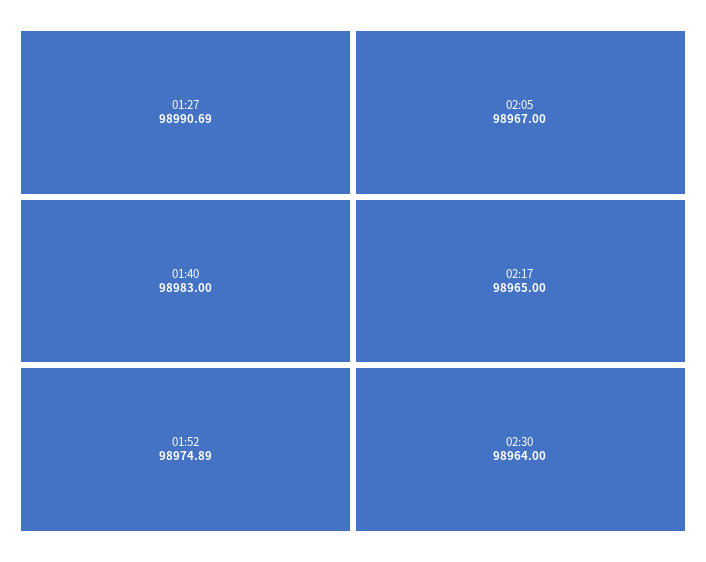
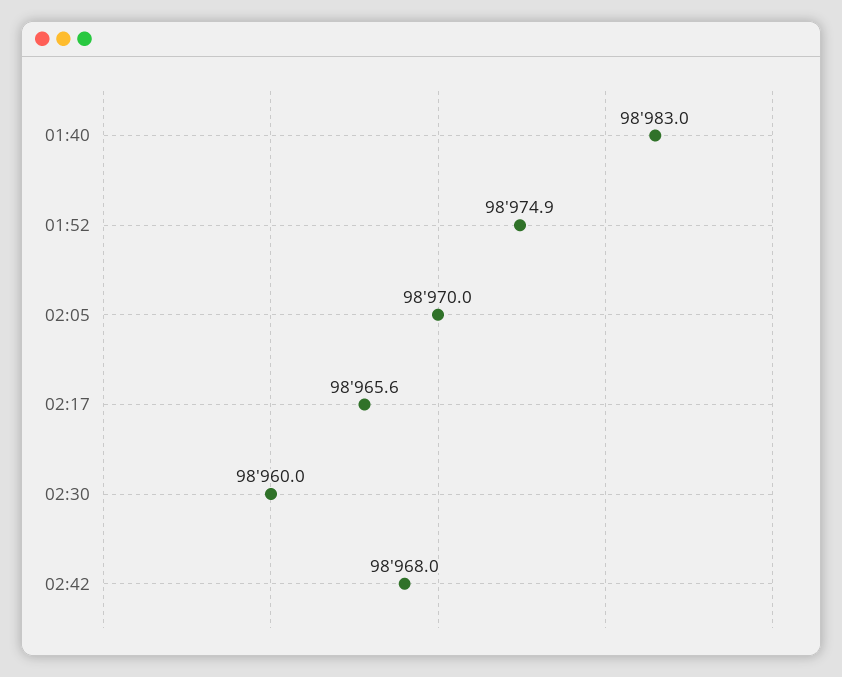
01:27: 98990.69 -> none
02:05: 98967 -> 98970
02:17: 98965 -> 98965.6
02:30: 98964 -> 98960
02:42: none -> 98968

